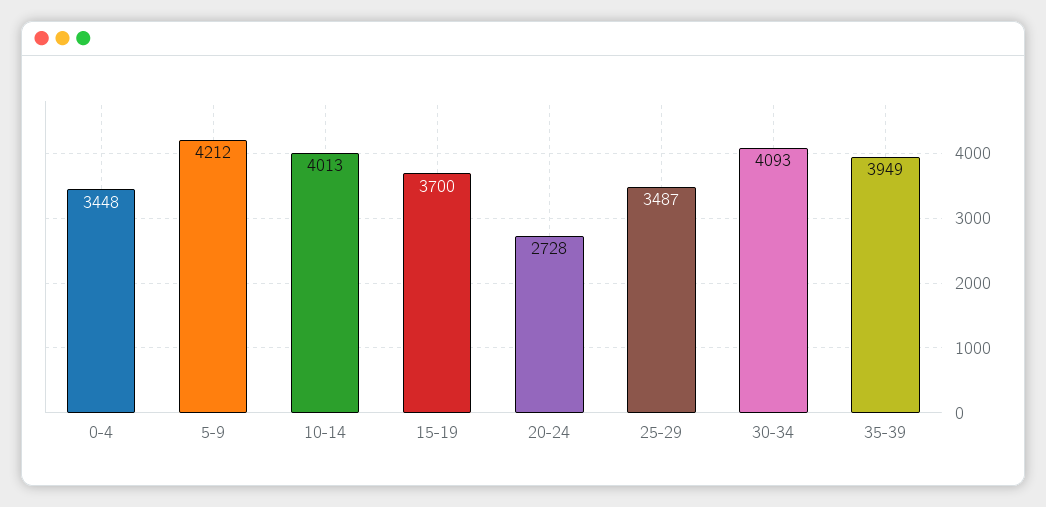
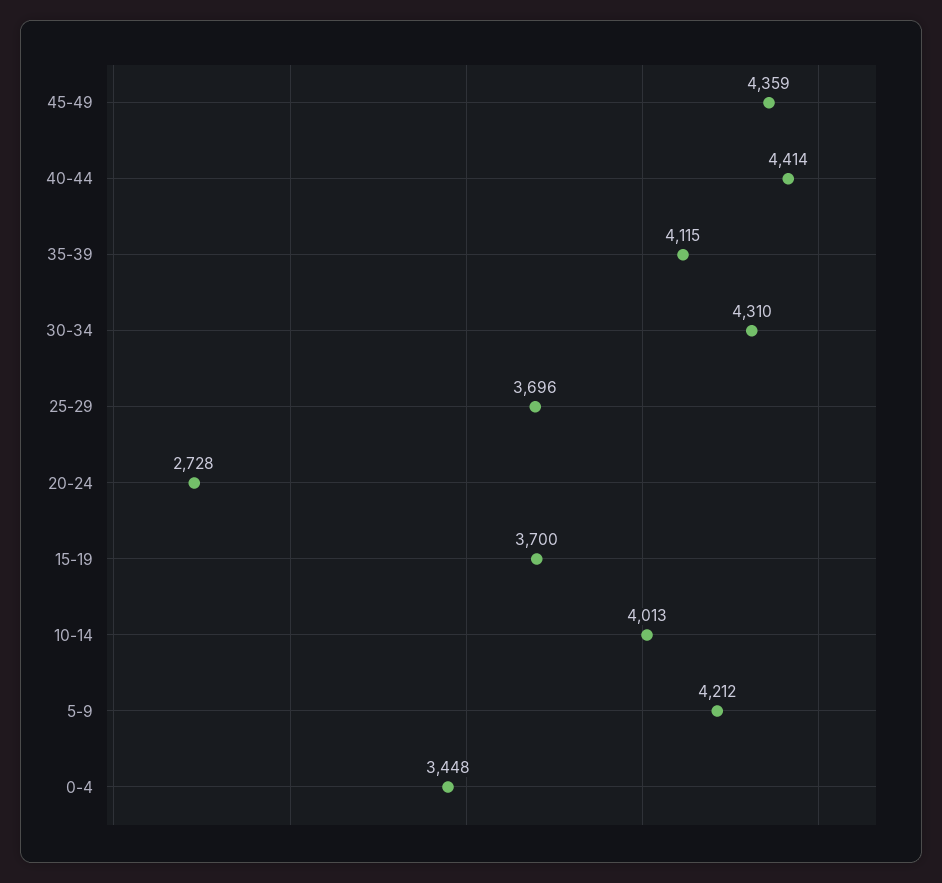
25-29: 3487 -> 3696
30-34: 4093 -> 4310
35-39: 3949 -> 4115
45-49: none -> 4359
40-44: none -> 4414

